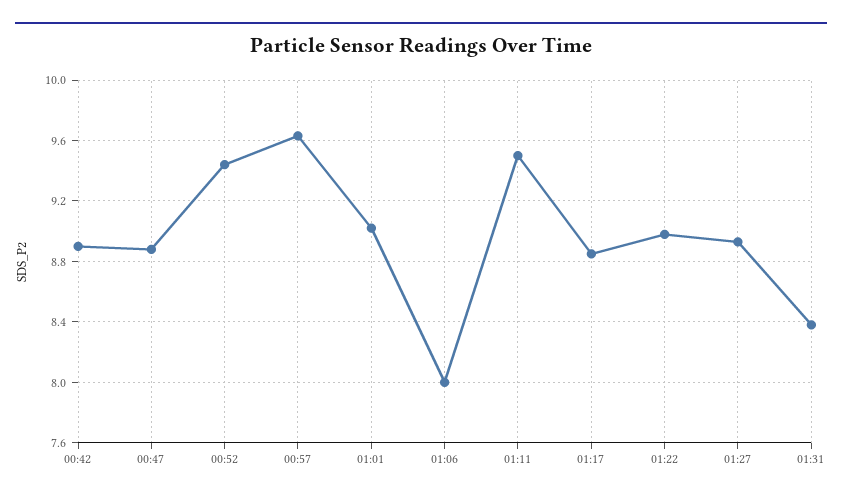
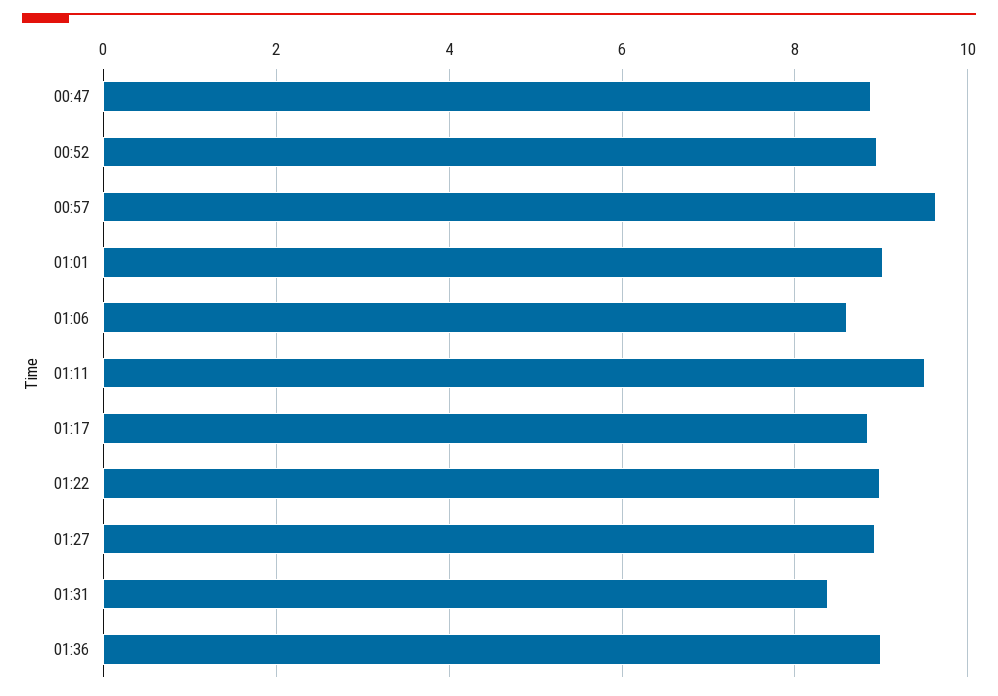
00:42: 8.9 -> none
00:52: 9.45 -> 9
01:06: 8 -> 8.6
01:36: none -> 9

